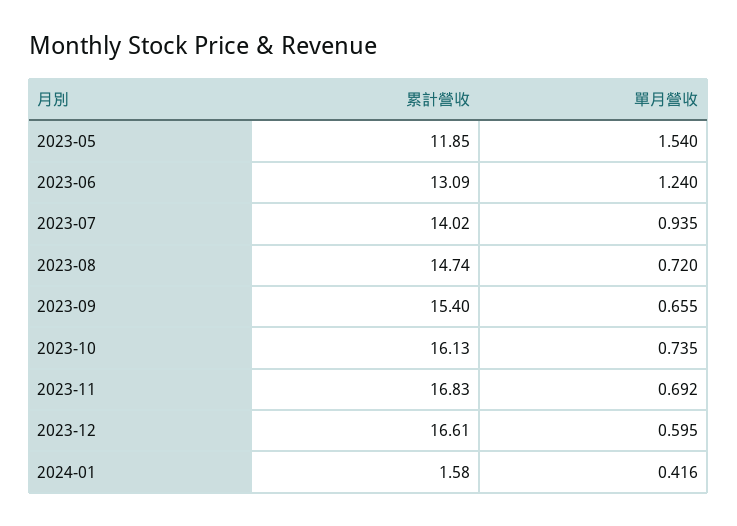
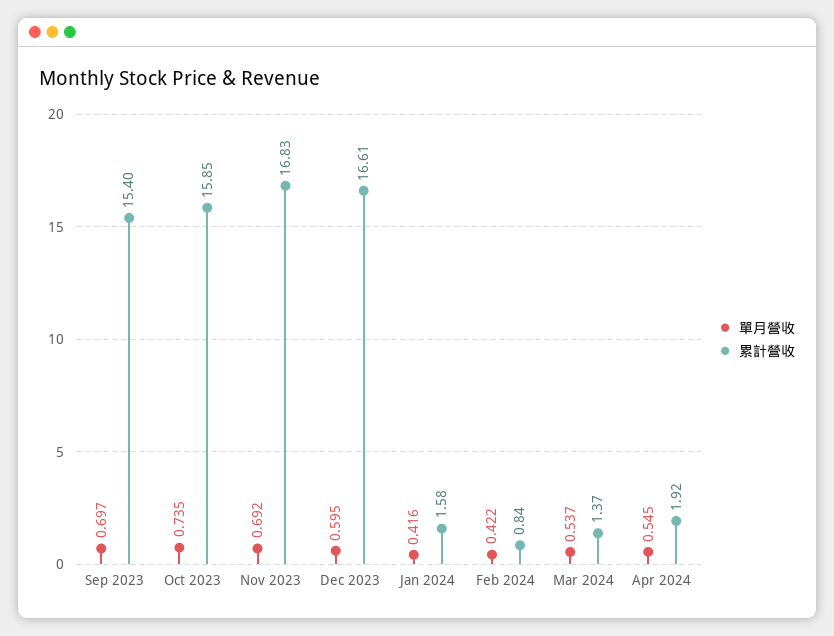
累計營收, 2023-05: 11.85 -> none
單月營收, 2023-05: 1.54 -> none
累計營收, 2023-06: 13.09 -> none
單月營收, 2023-06: 1.24 -> none
累計營收, 2023-07: 14.02 -> none
單月營收, 2023-07: 0.935 -> none
累計營收, 2023-08: 14.74 -> none
單月營收, 2023-08: 0.72 -> none
單月營收, 2023-09: 0.655 -> 0.697
累計營收, 2023-10: 16.13 -> 15.85
單月營收, Feb 2024: none -> 0.422
累計營收, Feb 2024: none -> 0.84
單月營收, Mar 2024: none -> 0.537
累計營收, Mar 2024: none -> 1.37
單月營收, Apr 2024: none -> 0.545
累計營收, Apr 2024: none -> 1.92

